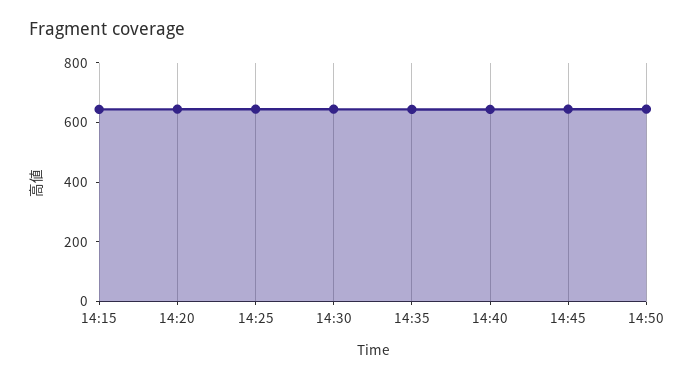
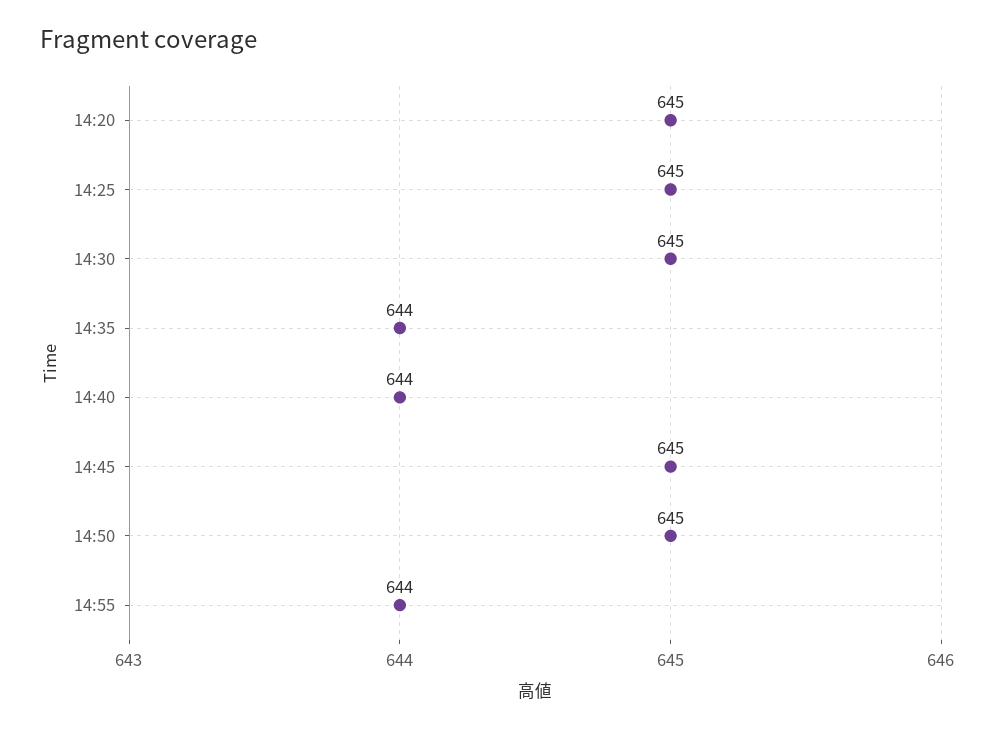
14:15: 650 -> none
14:55: none -> 644

